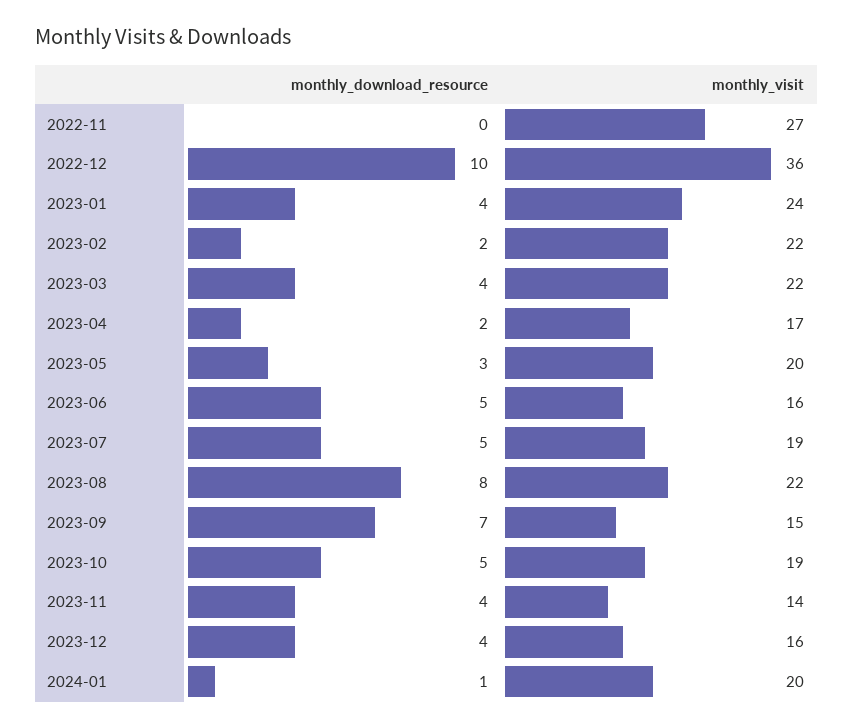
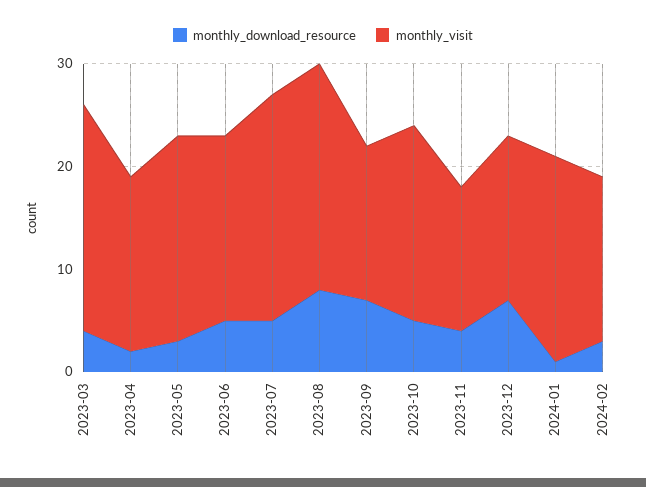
monthly_download_resource, 2022-11: 0 -> none
monthly_visit, 2022-11: 27 -> none
monthly_download_resource, 2022-12: 10 -> none
monthly_visit, 2022-12: 36 -> none
monthly_download_resource, 2023-01: 4 -> none
monthly_visit, 2023-01: 24 -> none
monthly_download_resource, 2023-02: 2 -> none
monthly_visit, 2023-02: 22 -> none
monthly_visit, 2023-06: 16 -> 18
monthly_visit, 2023-07: 19 -> 22
monthly_download_resource, 2023-12: 4 -> 7
monthly_download_resource, 2024-02: none -> 3
monthly_visit, 2024-02: none -> 16

